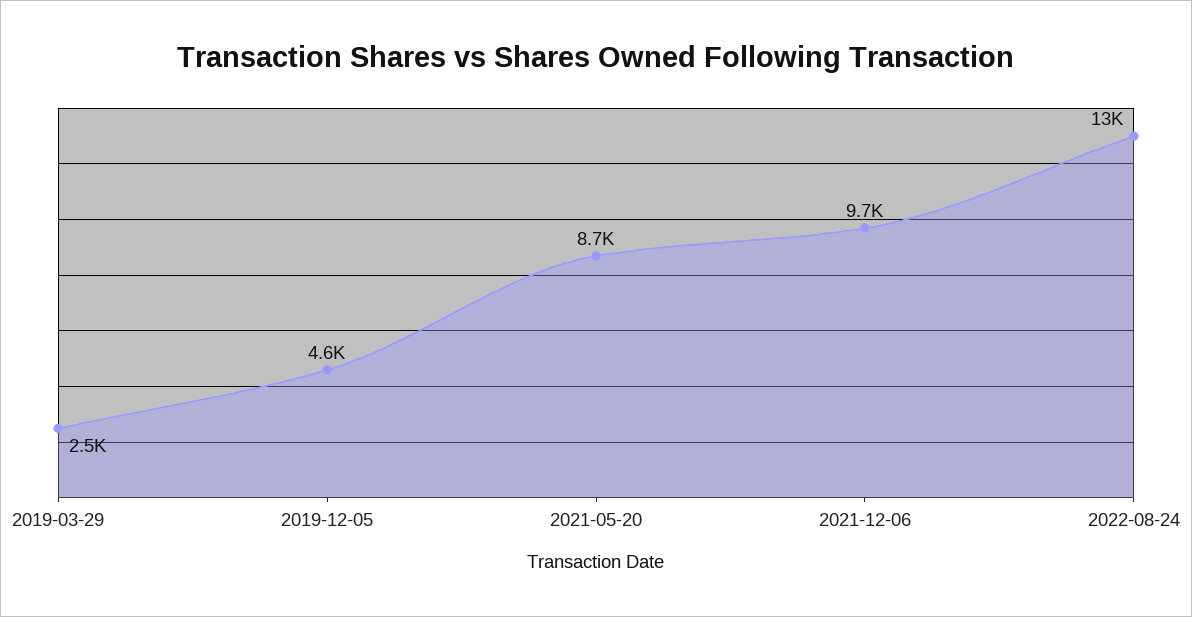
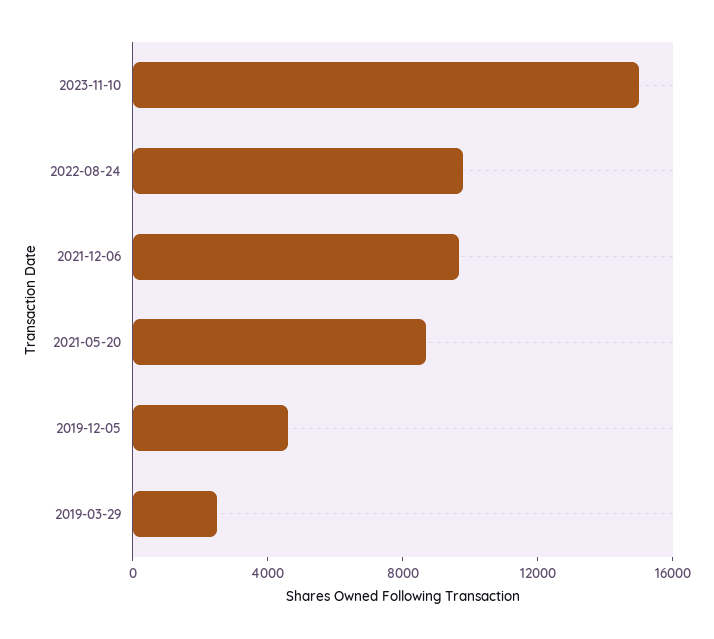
2022-08-24: 13000 -> 10000
2023-11-10: none -> 15000

